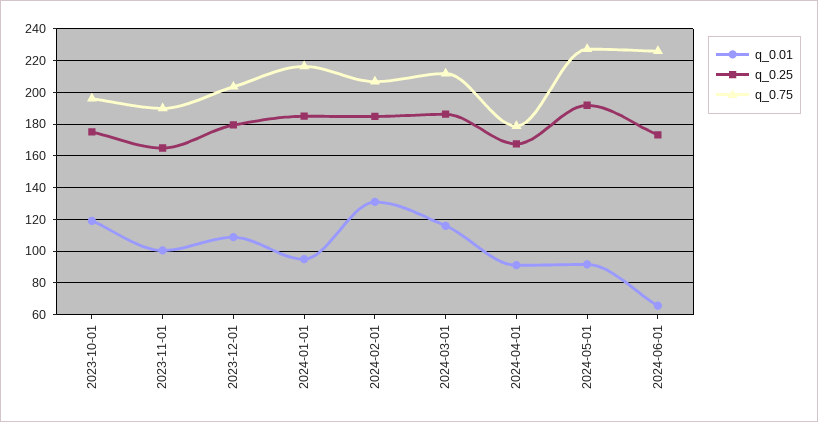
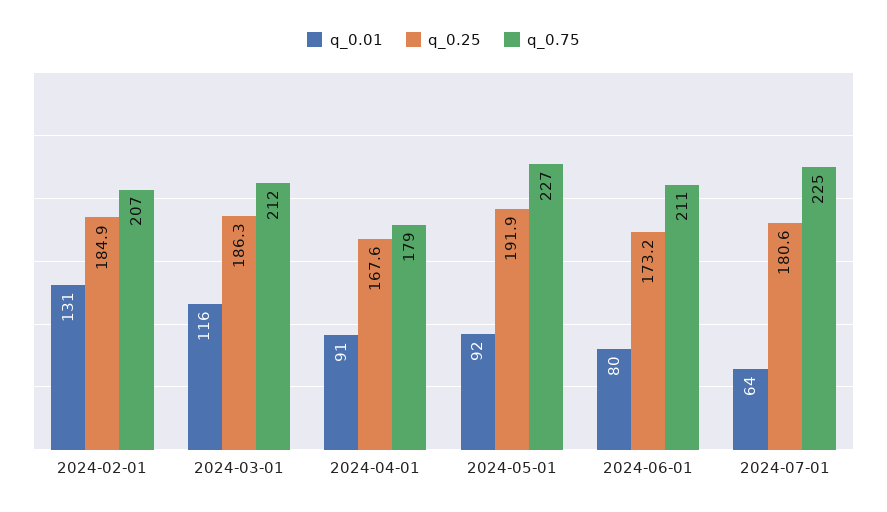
q_0.01, 2023-10-01: 120 -> none
q_0.25, 2023-10-01: 175 -> none
q_0.75, 2023-10-01: 195 -> none
q_0.01, 2023-11-01: 100 -> none
q_0.25, 2023-11-01: 165 -> none
q_0.75, 2023-11-01: 190 -> none
q_0.01, 2023-12-01: 110 -> none
q_0.25, 2023-12-01: 180 -> none
q_0.75, 2023-12-01: 205 -> none
q_0.01, 2024-01-01: 95 -> none
q_0.25, 2024-01-01: 185 -> none
q_0.75, 2024-01-01: 215 -> none
q_0.01, 2024-06-01: 65 -> 80
q_0.75, 2024-06-01: 225 -> 211
q_0.01, 2024-07-01: none -> 64
q_0.25, 2024-07-01: none -> 180.6
q_0.75, 2024-07-01: none -> 225

